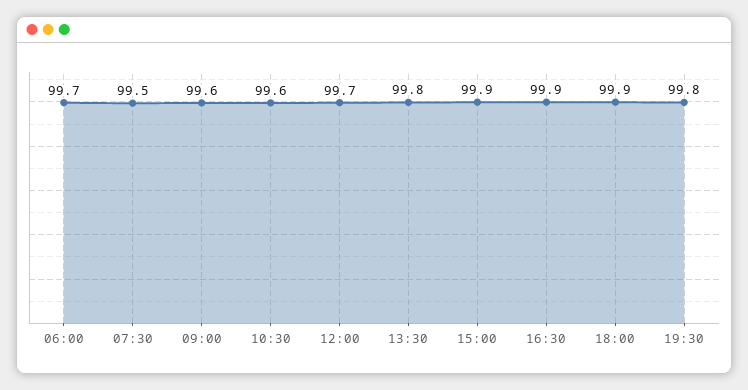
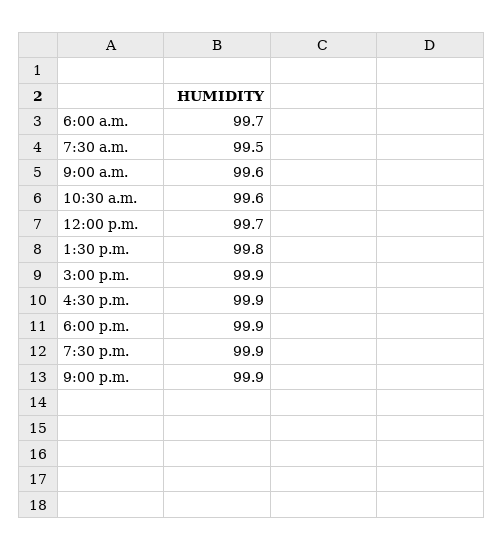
19:30: 99.8 -> 99.9
9:00 p.m.: none -> 99.9

